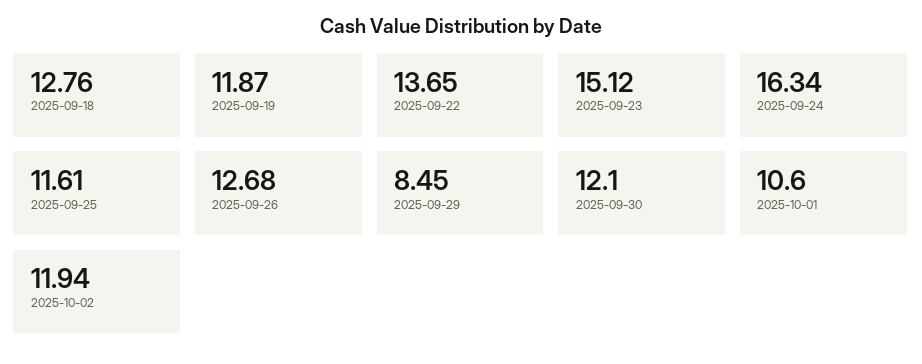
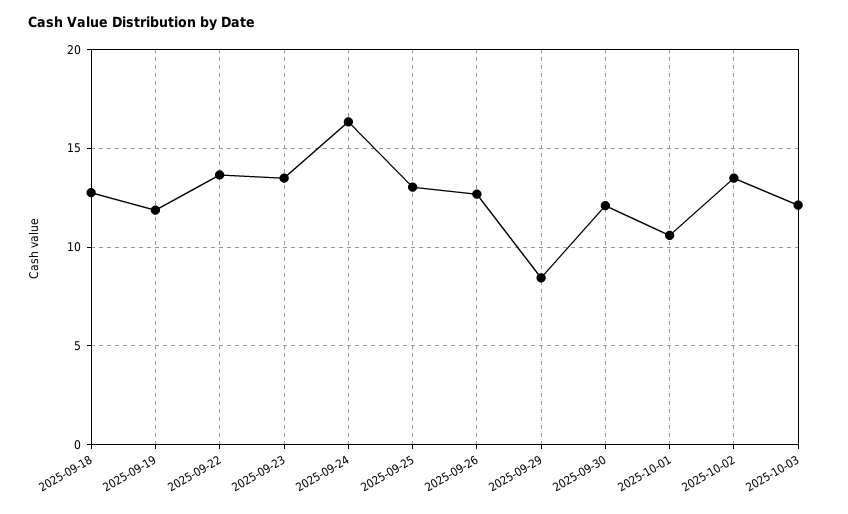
2025-09-23: 15.12 -> 13.5
2025-09-25: 11.61 -> 13
2025-10-02: 11.94 -> 13.5
2025-10-03: none -> 12

